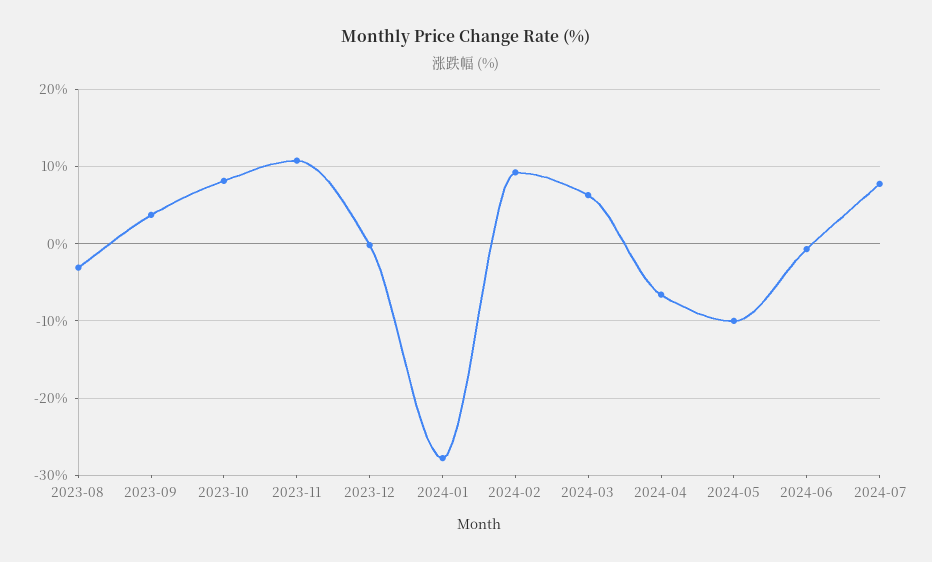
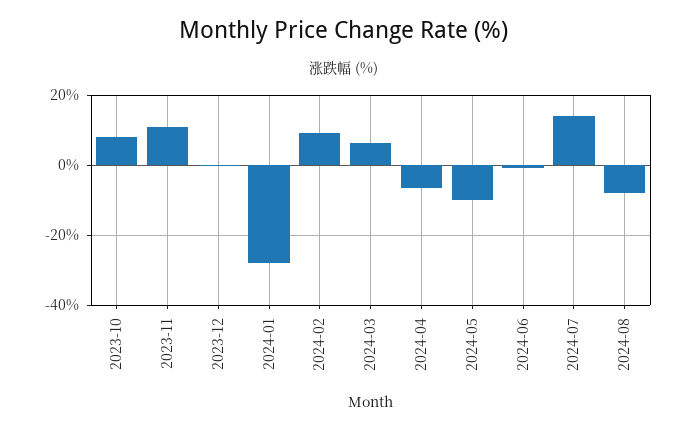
2023-08: -3 -> none
2023-09: 4 -> none
2024-07: 8 -> 14
2024-08: none -> -8

